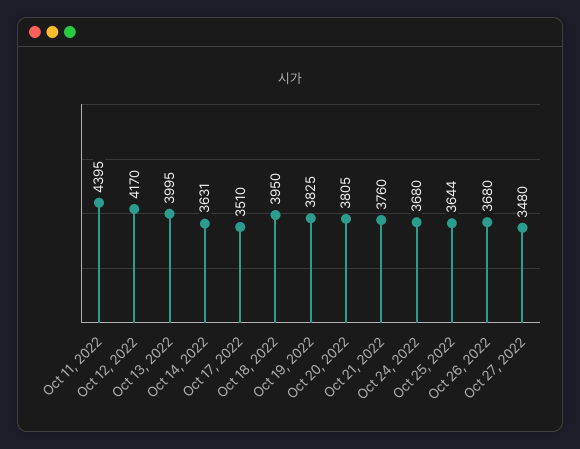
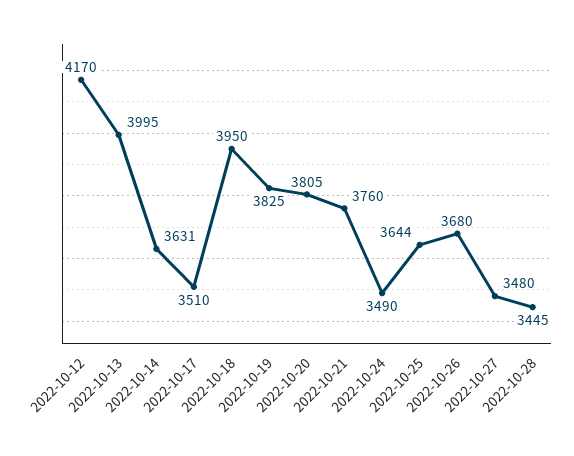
Oct 11, 2022: 4395 -> none
Oct 24, 2022: 3680 -> 3490
2022-10-28: none -> 3445

